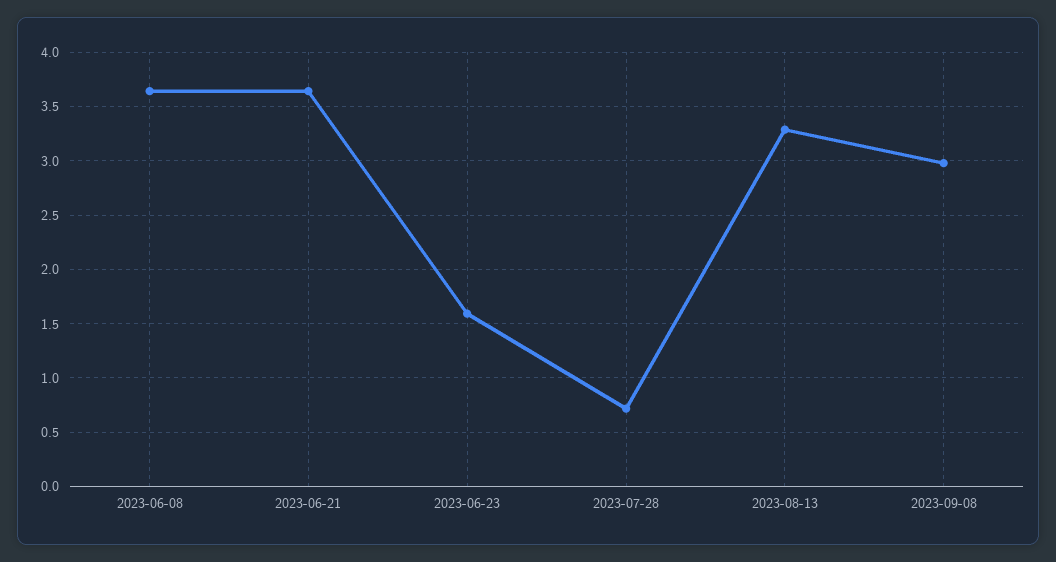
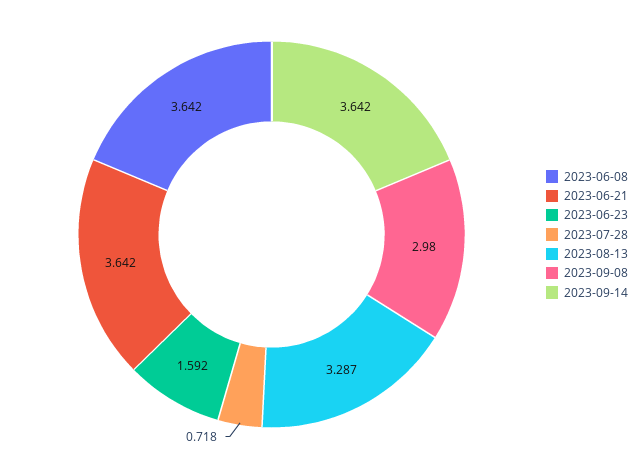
2023-09-14: none -> 3.642

